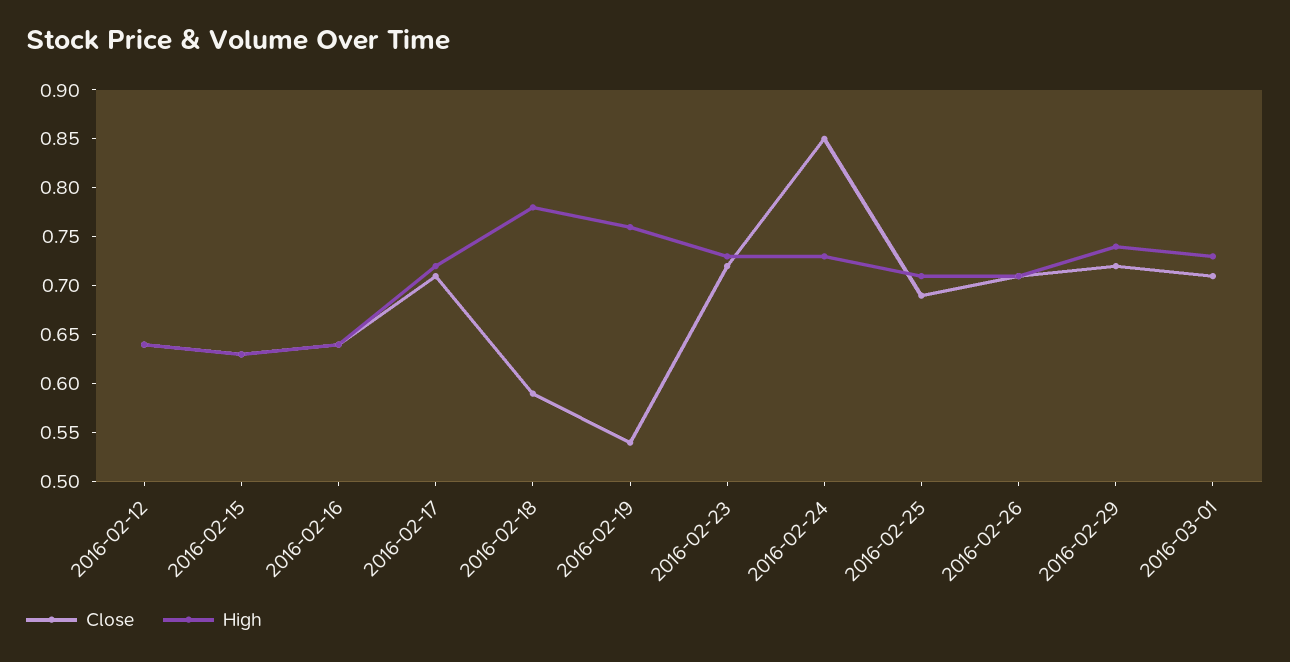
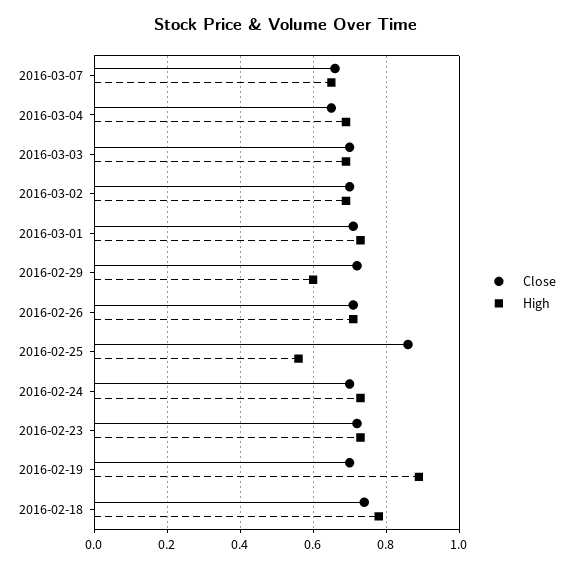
Close, 2016-02-12: 0.64 -> none
High, 2016-02-12: 0.64 -> none
Close, 2016-02-15: 0.63 -> none
High, 2016-02-15: 0.63 -> none
Close, 2016-02-16: 0.64 -> none
High, 2016-02-16: 0.64 -> none
Close, 2016-02-17: 0.71 -> none
High, 2016-02-17: 0.72 -> none
Close, 2016-02-18: 0.59 -> 0.75
Close, 2016-02-19: 0.54 -> 0.7
High, 2016-02-19: 0.76 -> 0.9
Close, 2016-02-24: 0.85 -> 0.7
Close, 2016-02-25: 0.69 -> 0.85
High, 2016-02-25: 0.71 -> 0.55
High, 2016-02-29: 0.74 -> 0.6
Close, 2016-03-07: none -> 0.65
High, 2016-03-07: none -> 0.65
Close, 2016-03-04: none -> 0.65
High, 2016-03-04: none -> 0.7
Close, 2016-03-03: none -> 0.7
High, 2016-03-03: none -> 0.7
Close, 2016-03-02: none -> 0.7
High, 2016-03-02: none -> 0.7

